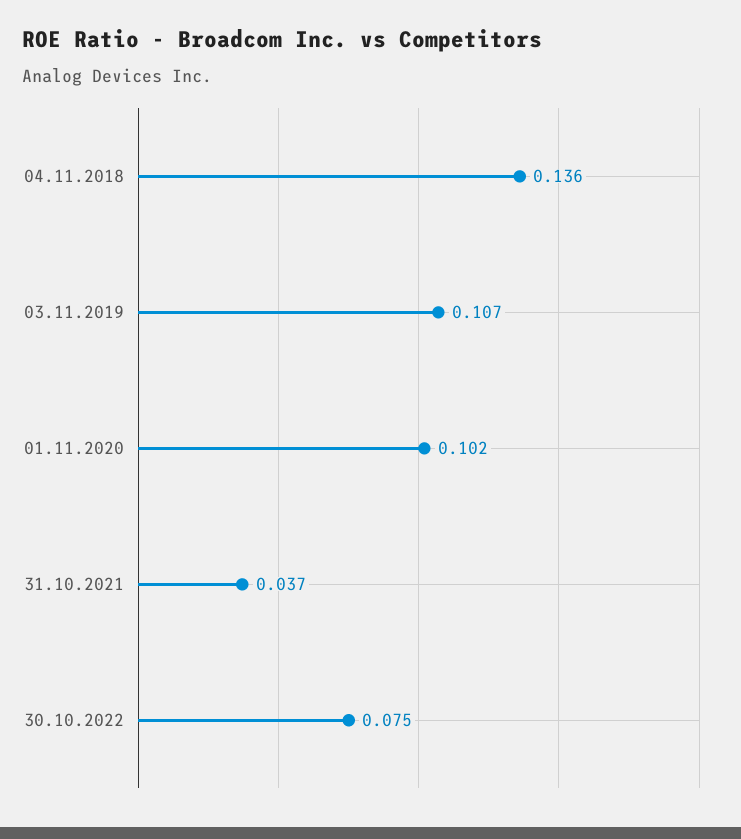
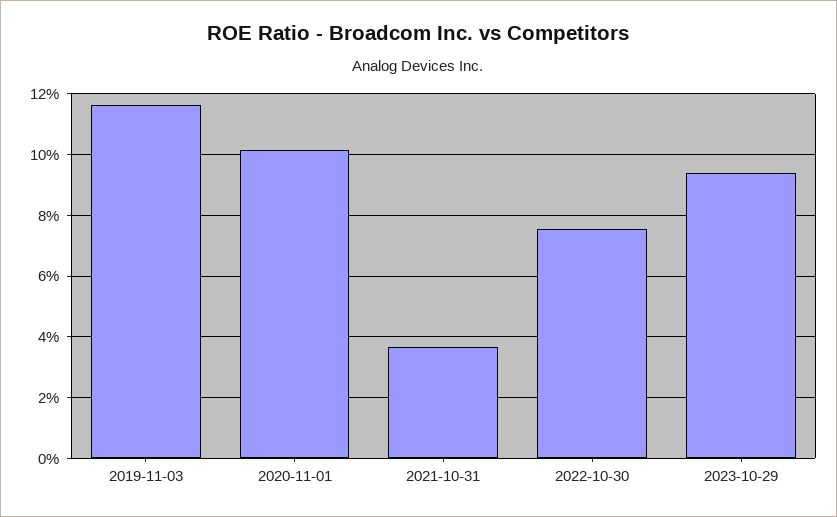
04.11.2018: 0.136 -> none
03.11.2019: 0.107 -> 0.116
2023-10-29: none -> 0.094

